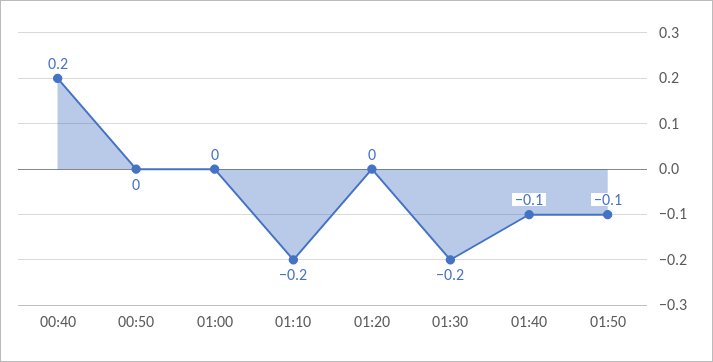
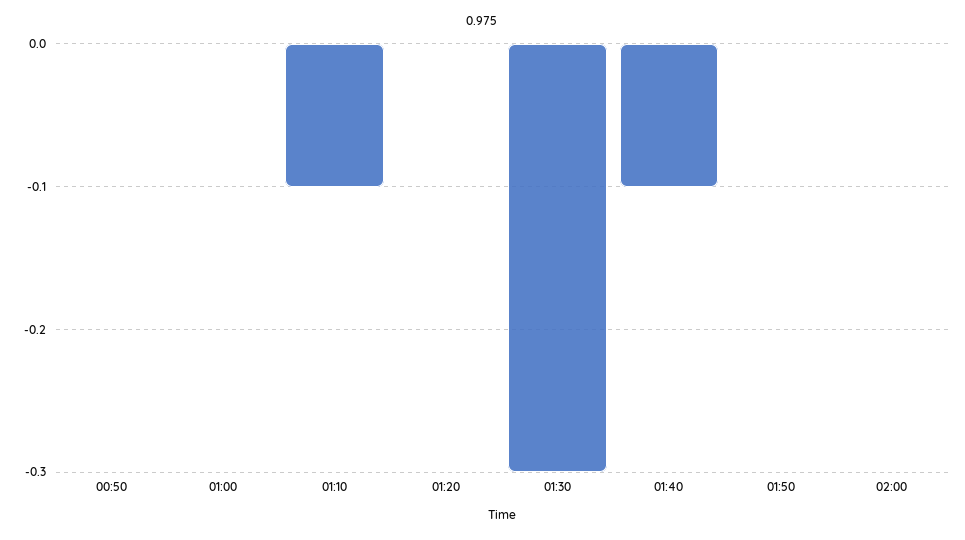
00:40: 0.2 -> none
01:10: -0.2 -> -0.1
01:30: -0.2 -> -0.3
01:50: -0.1 -> 0
02:00: none -> 0

